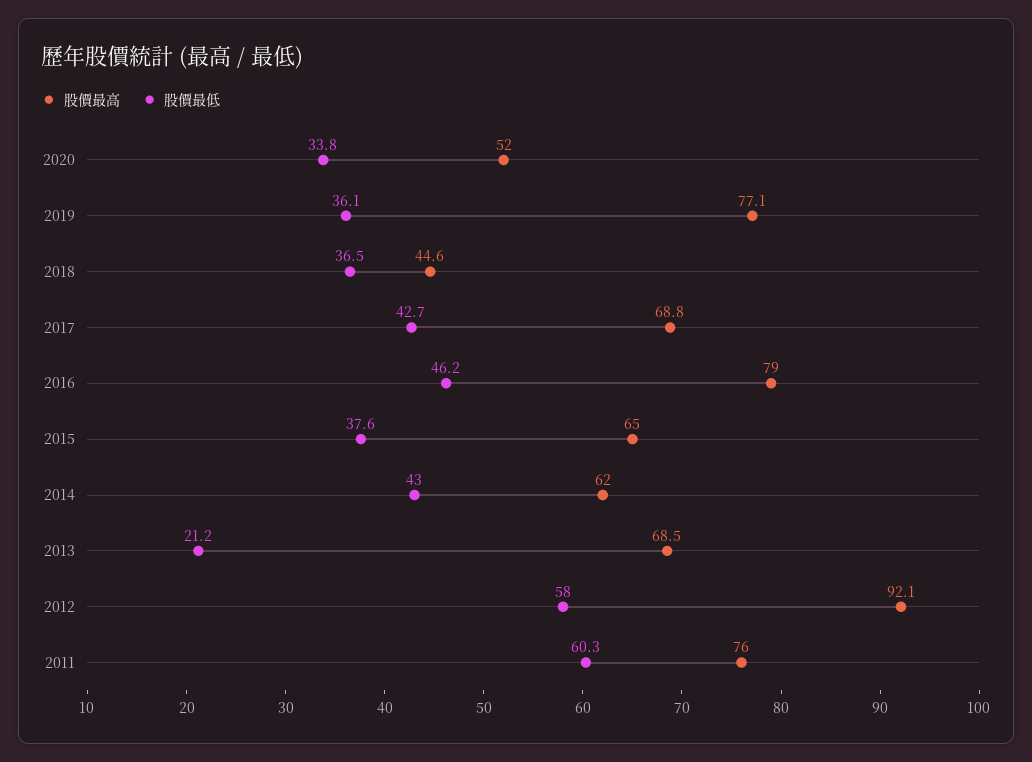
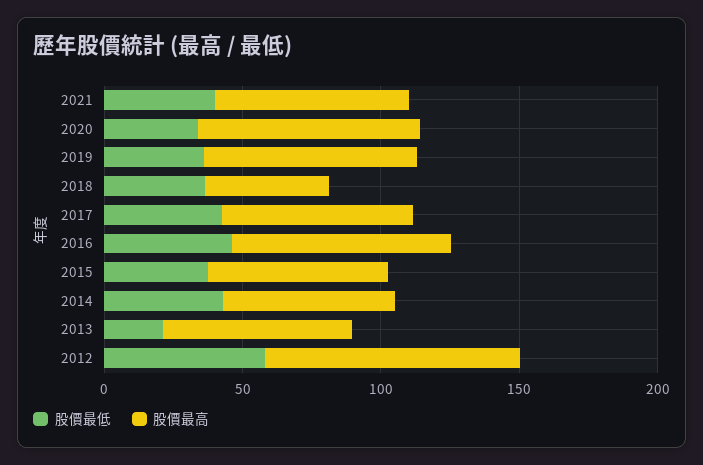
股價最高, 2020: 52 -> 80
股價最高, 2011: 76 -> none
股價最低, 2011: 60.3 -> none
股價最低, 2021: none -> 40
股價最高, 2021: none -> 70

